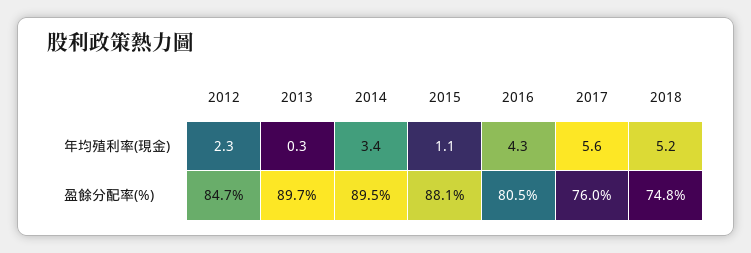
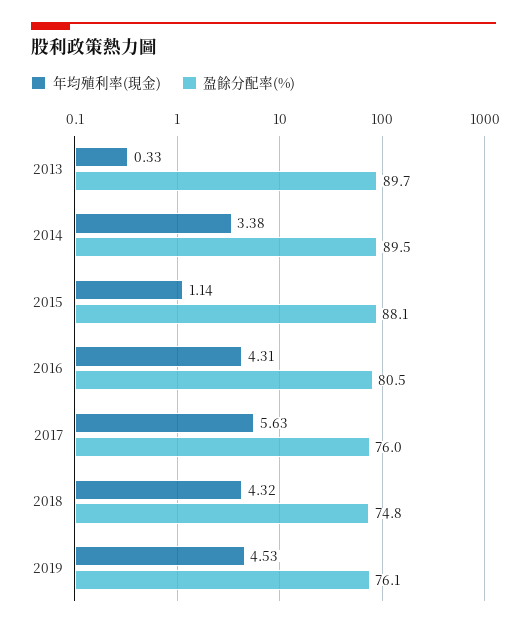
年均殖利率(現金), 2012: 2.3 -> none
年均殖利率(現金), 2018: 5.2 -> 4.32
盈餘分配率(%), 2012: 84.7 -> none
年均殖利率(現金), 2019: none -> 4.53
盈餘分配率(%), 2019: none -> 76.1

